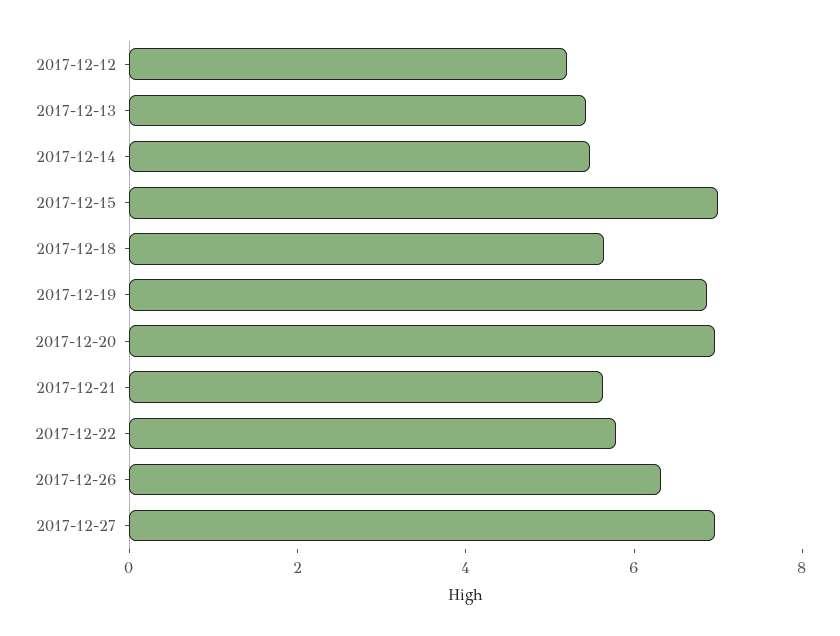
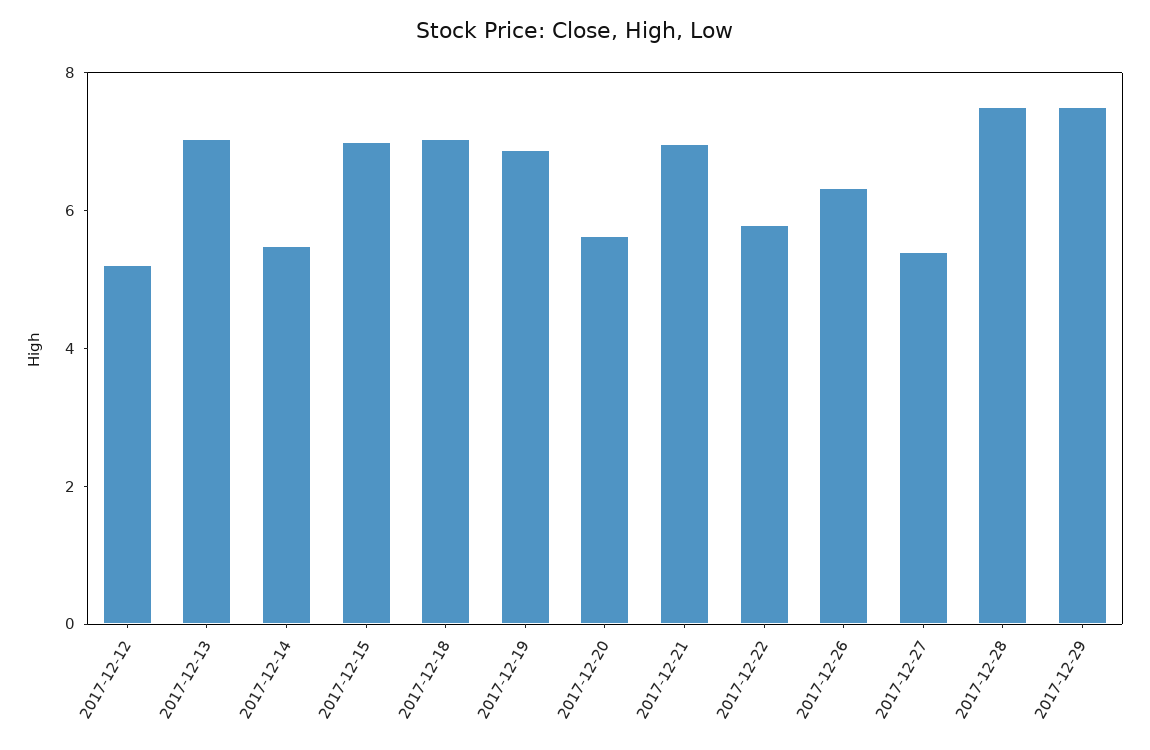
2017-12-13: 5.5 -> 7
2017-12-18: 5.5 -> 7
2017-12-20: 7 -> 5.5
2017-12-21: 5.5 -> 7
2017-12-27: 7 -> 5.5
2017-12-28: none -> 7.5
2017-12-29: none -> 7.5

